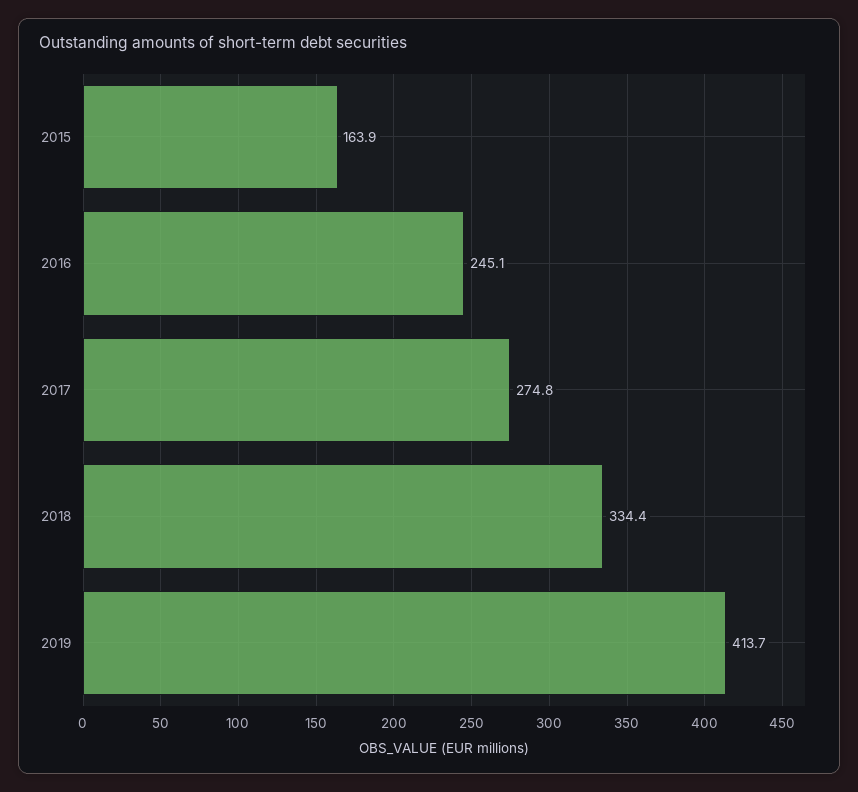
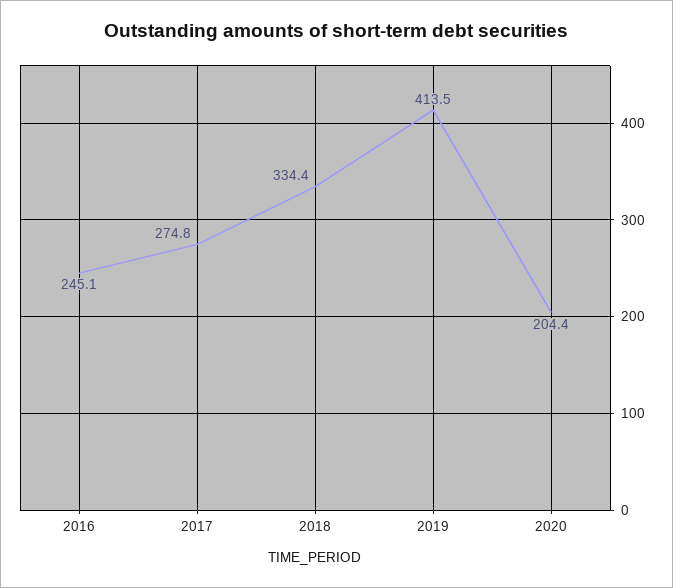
2015: 163.9 -> none
2019: 413.7 -> 413.5
2020: none -> 204.4

